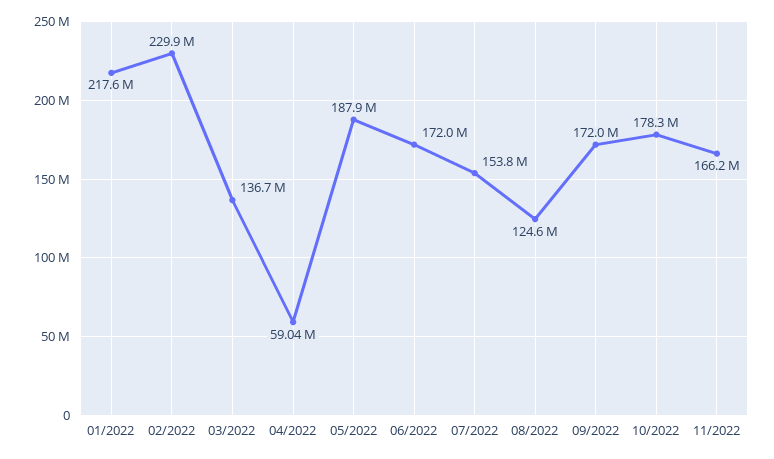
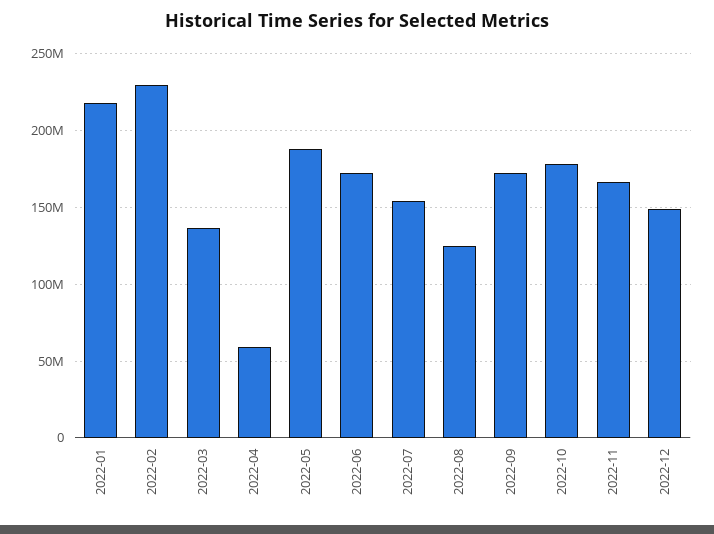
2022-12: none -> 150000000

